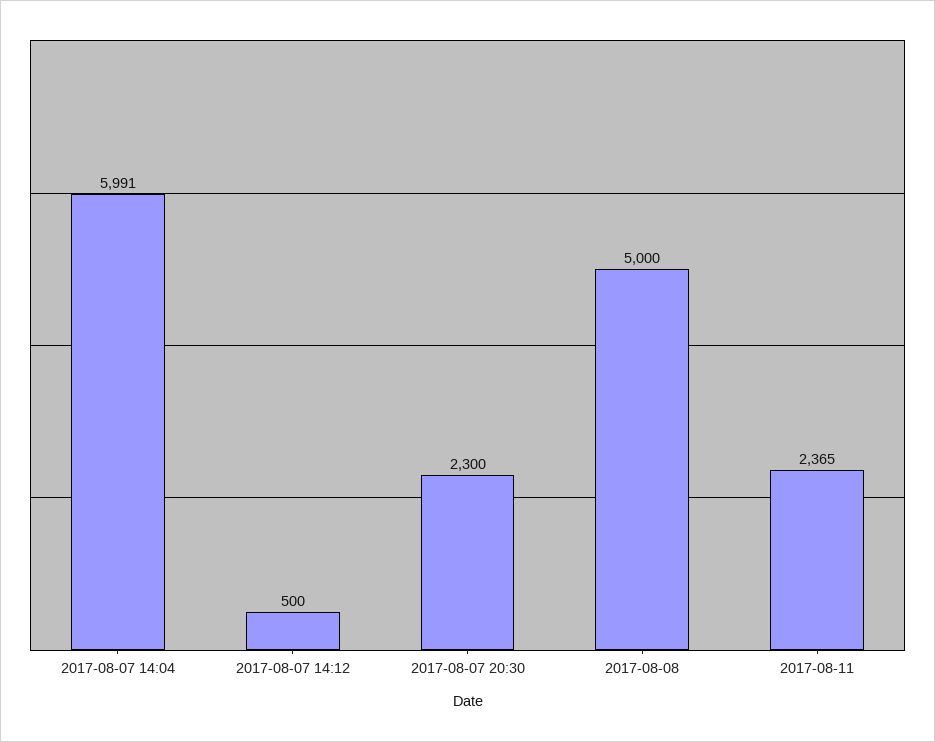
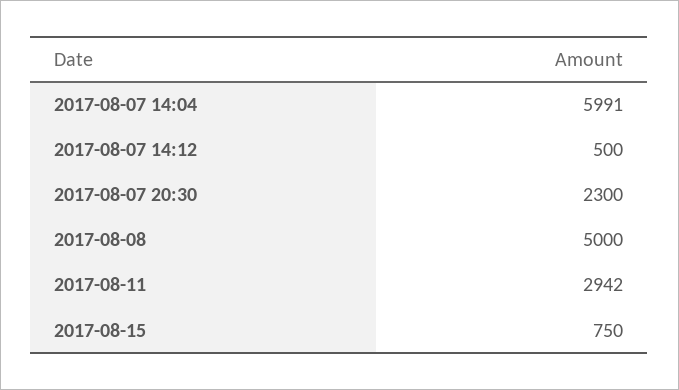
2017-08-11: 2365 -> 2942
2017-08-15: none -> 750

